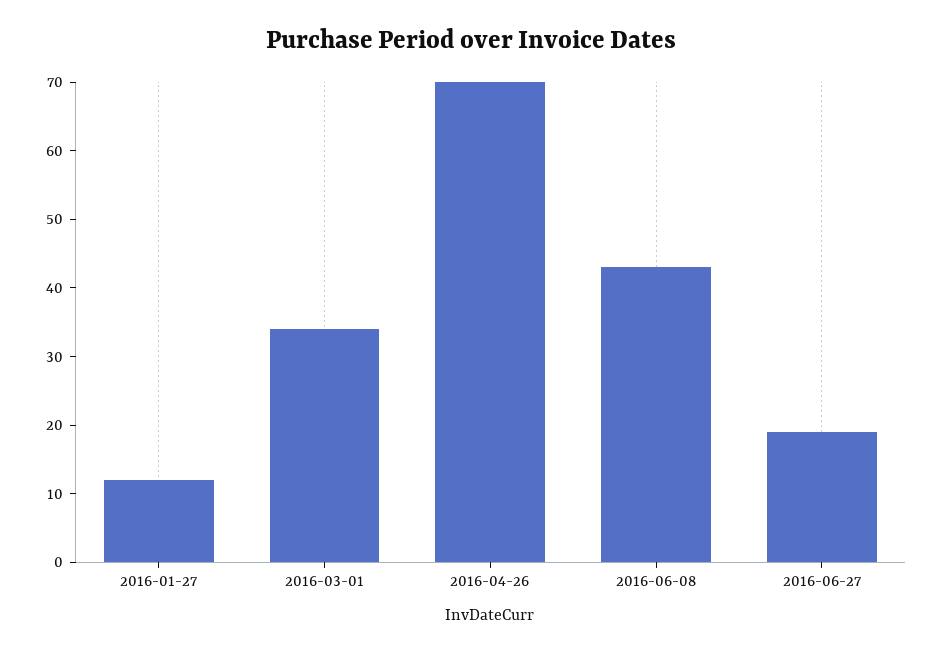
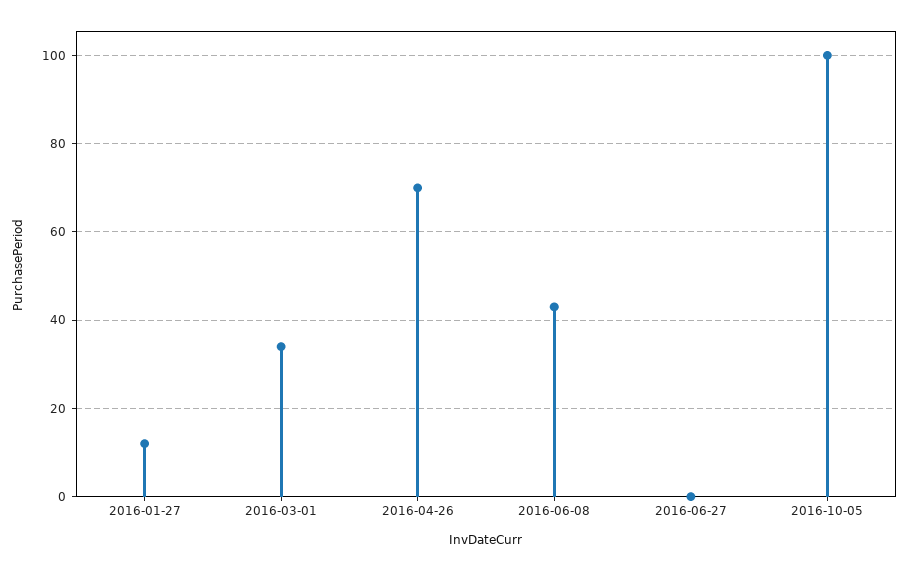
2016-06-27: 20 -> 0
2016-10-05: none -> 100

